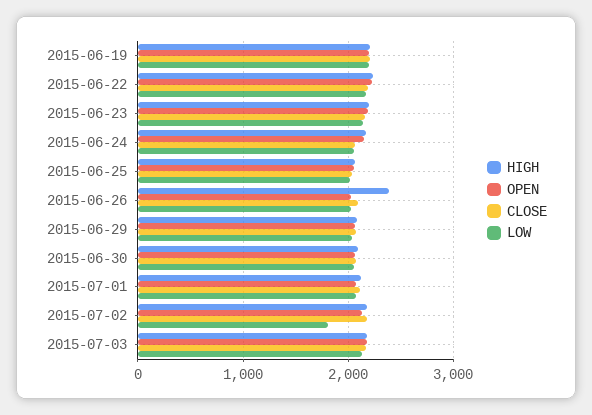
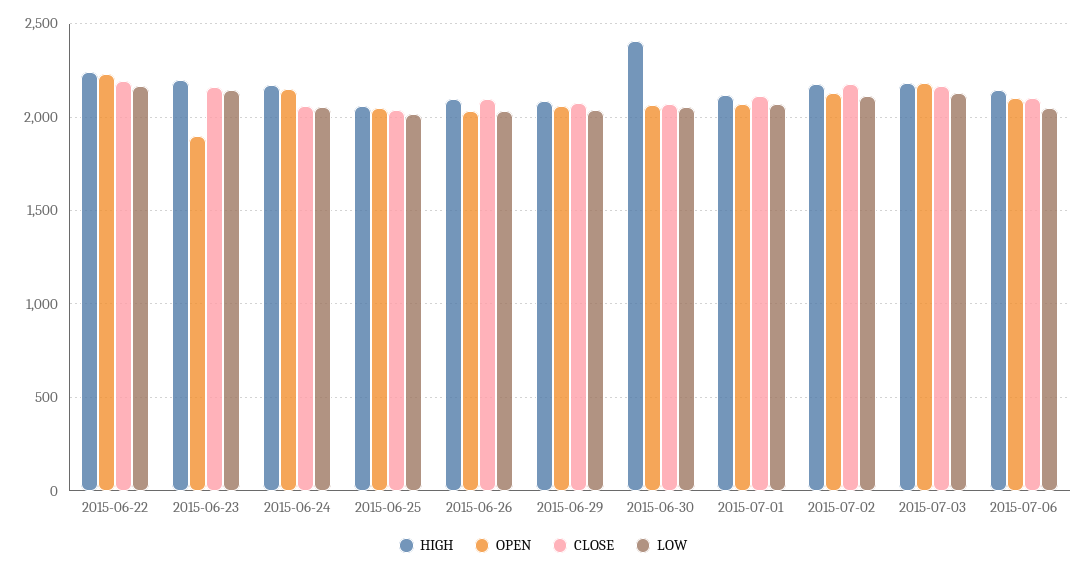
HIGH, 2015-06-19: 2200 -> none
OPEN, 2015-06-19: 2200 -> none
CLOSE, 2015-06-19: 2200 -> none
LOW, 2015-06-19: 2200 -> none
OPEN, 2015-06-23: 2200 -> 1900
HIGH, 2015-06-26: 2400 -> 2100
HIGH, 2015-06-30: 2100 -> 2400
LOW, 2015-07-02: 1800 -> 2100
HIGH, 2015-07-06: none -> 2150
OPEN, 2015-07-06: none -> 2100
CLOSE, 2015-07-06: none -> 2100
LOW, 2015-07-06: none -> 2050

